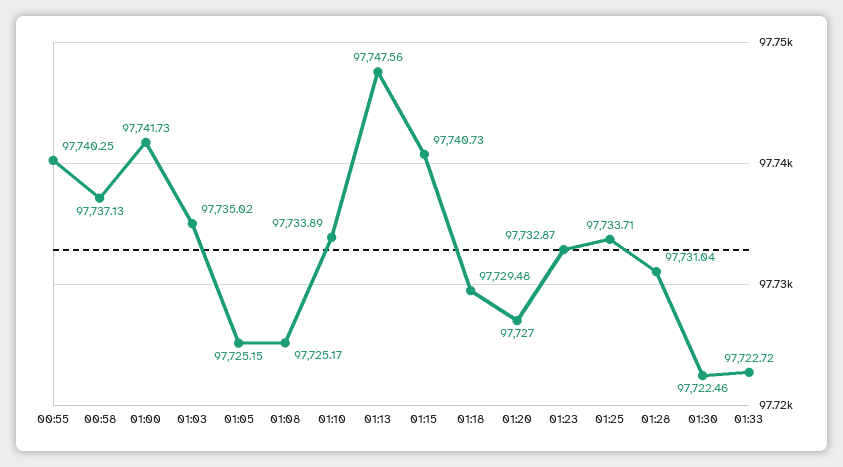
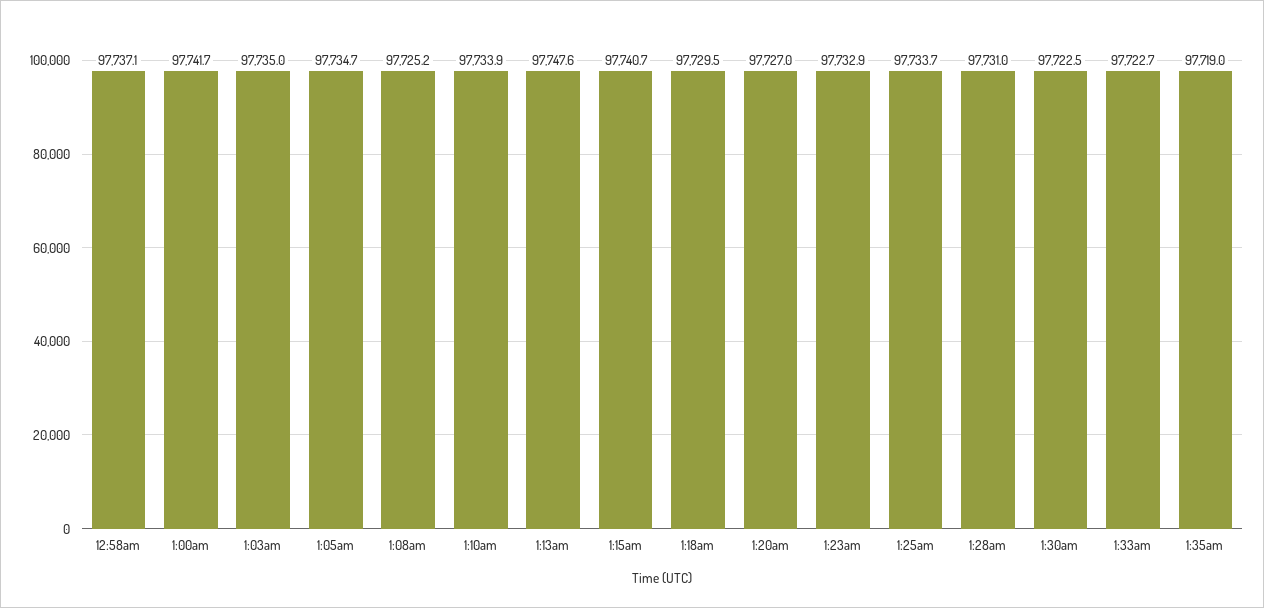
00:55: 97740.25 -> none
01:05: 97725.15 -> 97734.7
1:35am: none -> 97719

